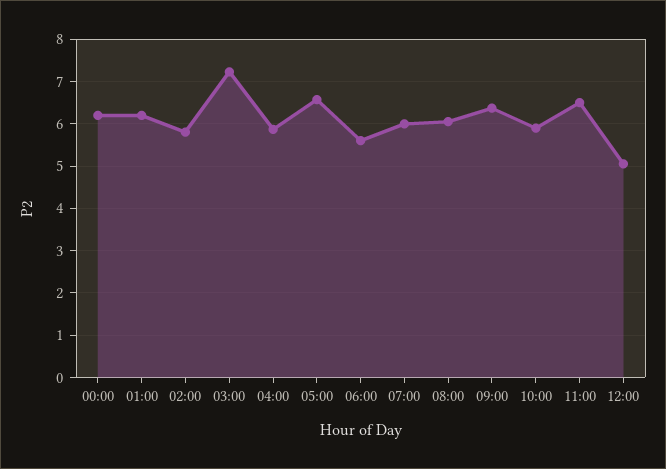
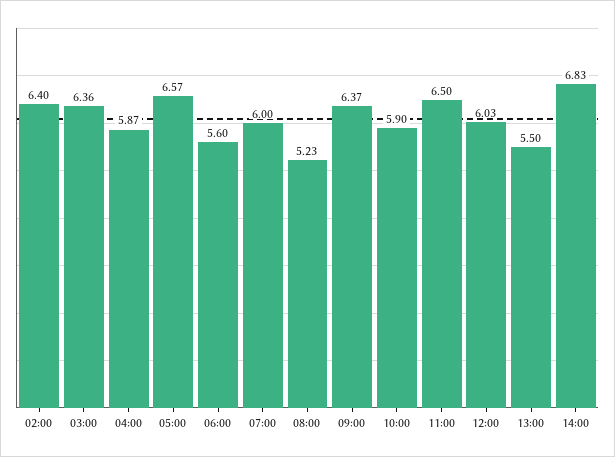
00:00: 6.2 -> none
01:00: 6.2 -> none
02:00: 5.8 -> 6.4
03:00: 7.2 -> 6.36
08:00: 6 -> 5.23
12:00: 5 -> 6.03
13:00: none -> 5.5
14:00: none -> 6.83

